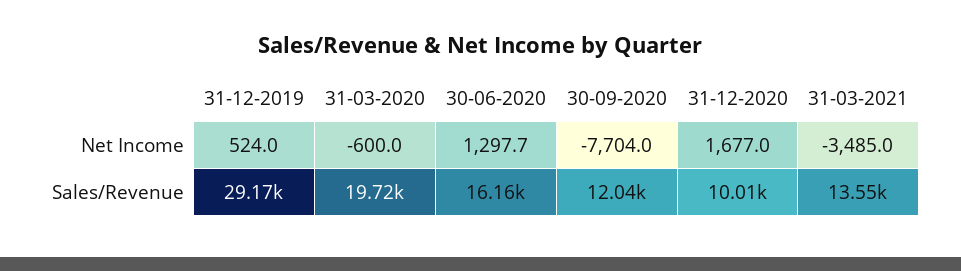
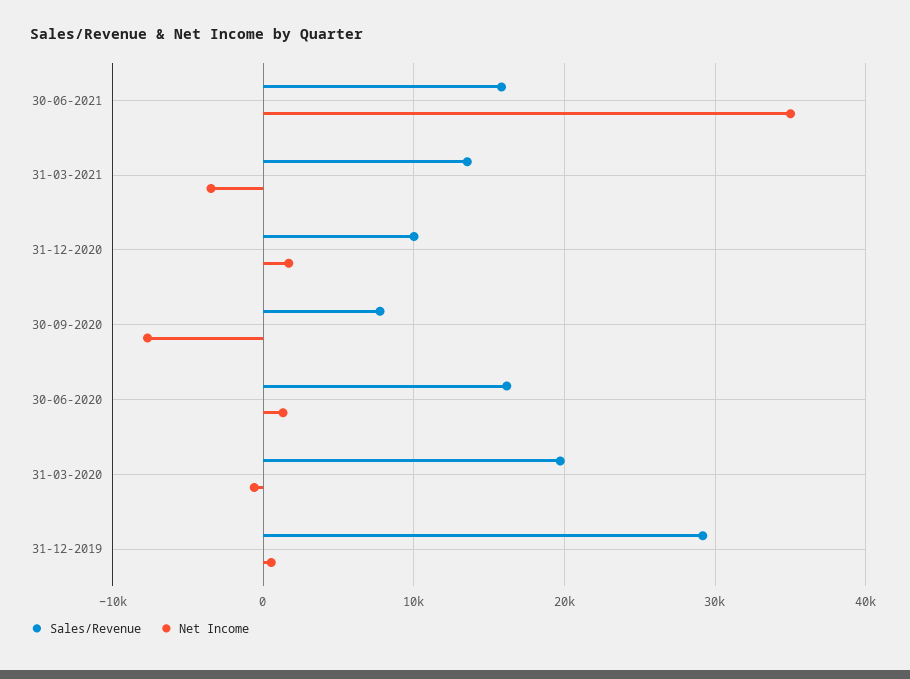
Sales/Revenue, 30-09-2020: 12040 -> 8000
Sales/Revenue, 30-06-2021: none -> 16000
Net Income, 30-06-2021: none -> 35000

